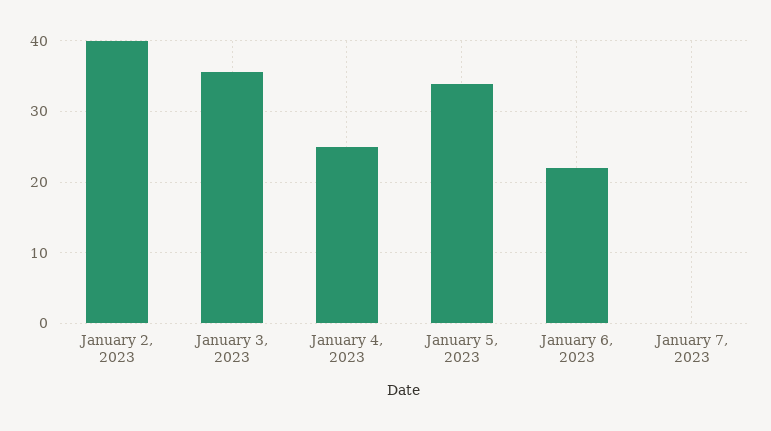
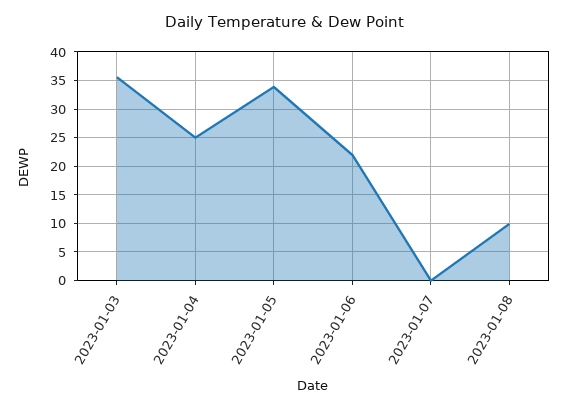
January 2, 2023: 40 -> none
2023-01-08: none -> 10

